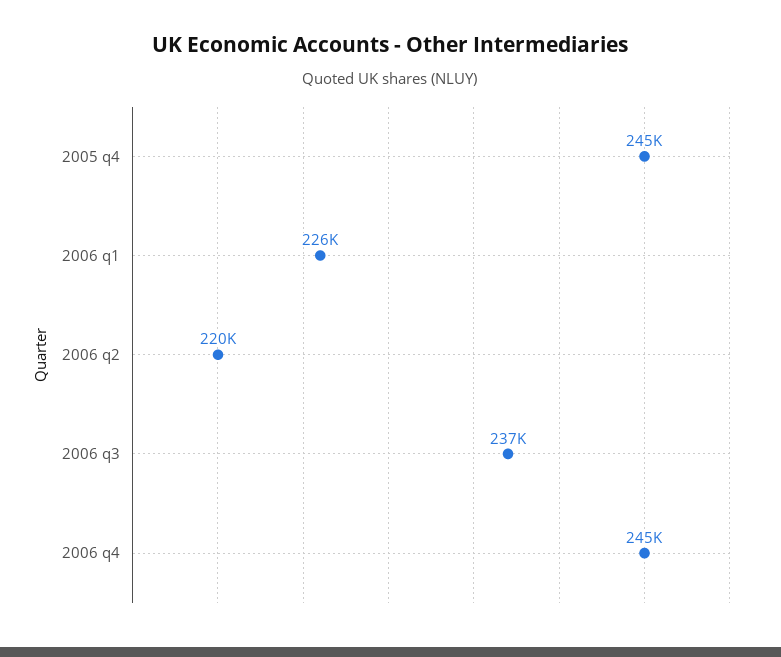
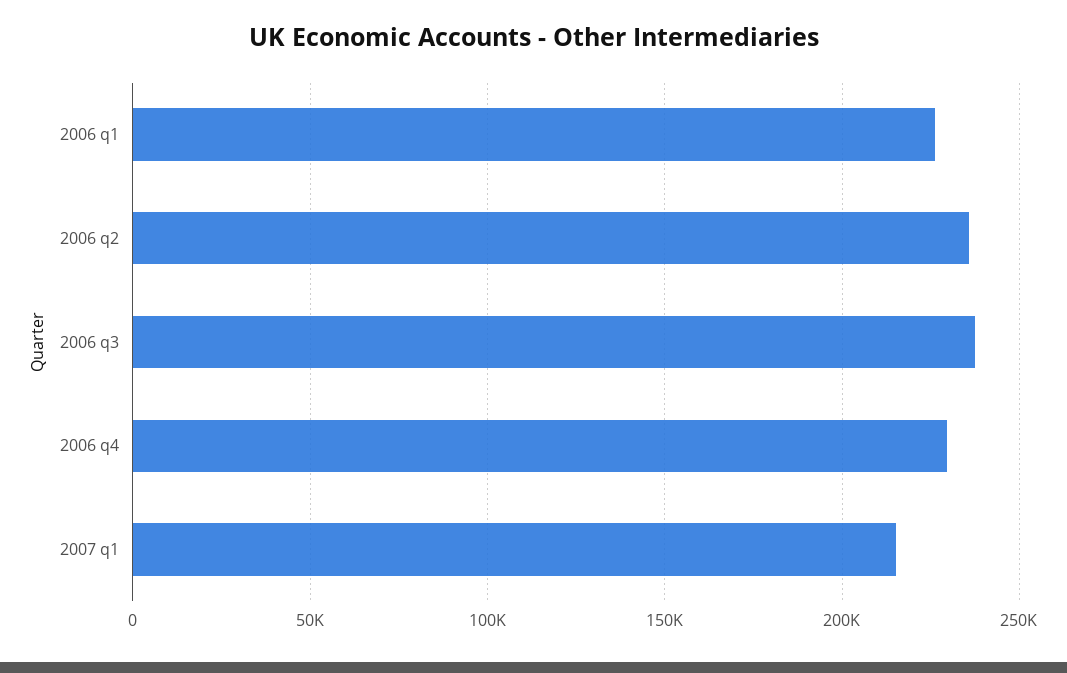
2005 q4: 245000 -> none
2006 q2: 220000 -> 235000
2006 q4: 245000 -> 230000
2007 q1: none -> 215000

